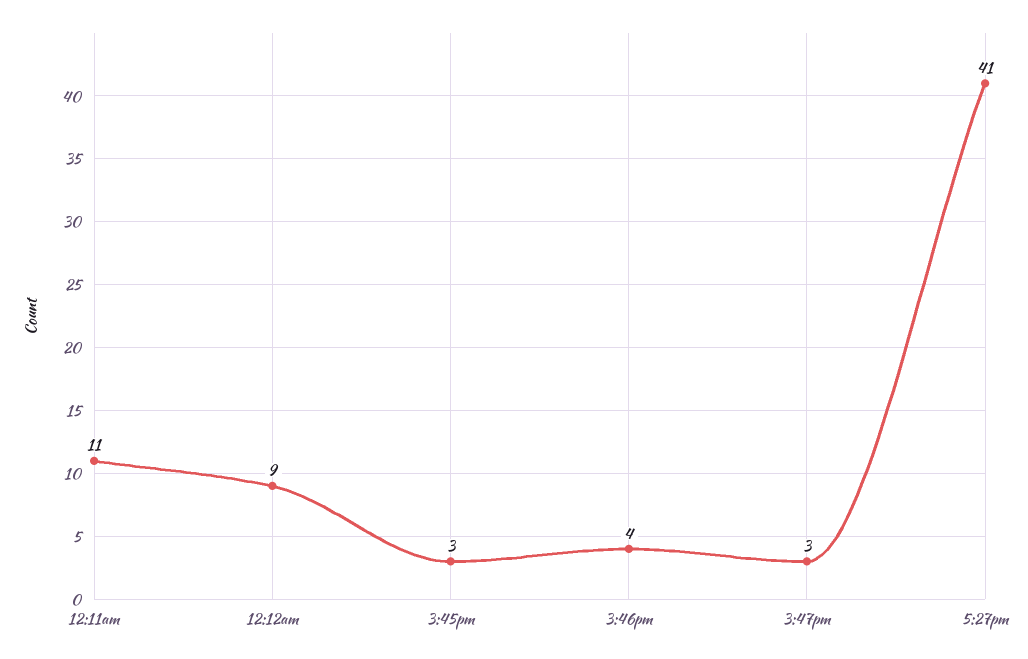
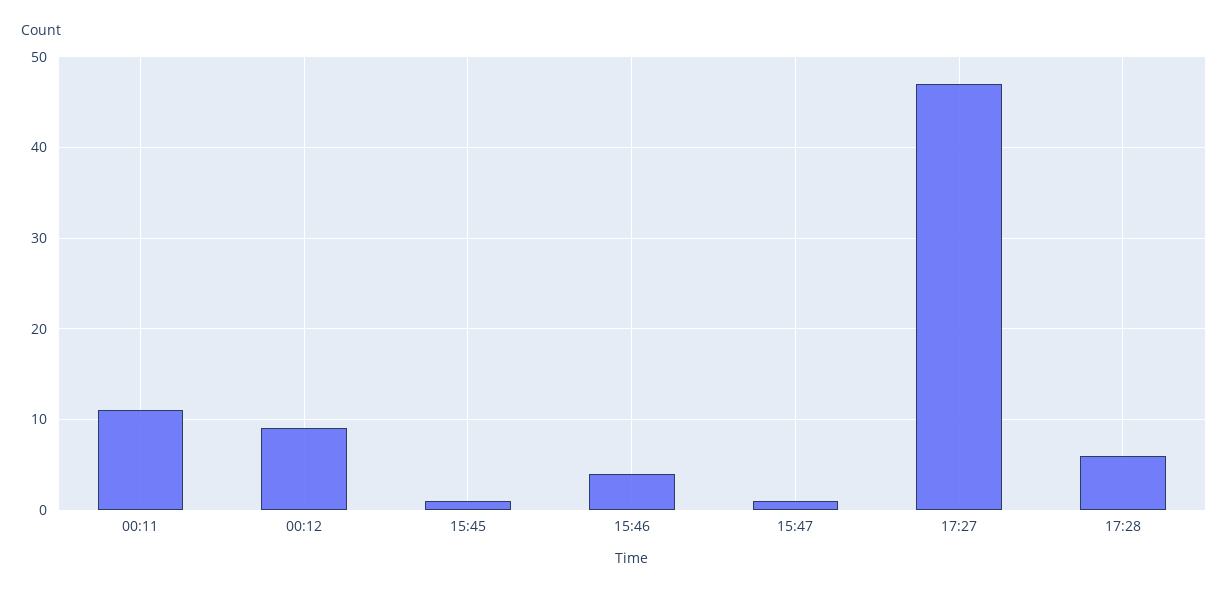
3:45pm: 3 -> 1
3:47pm: 3 -> 1
5:27pm: 41 -> 47
17:28: none -> 6

